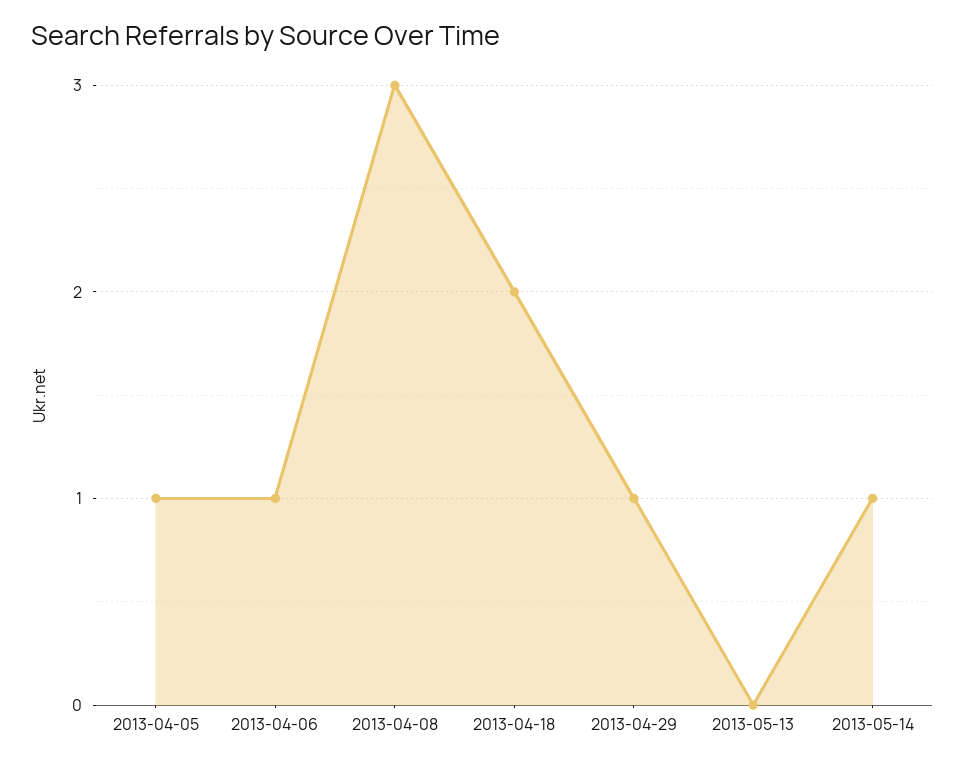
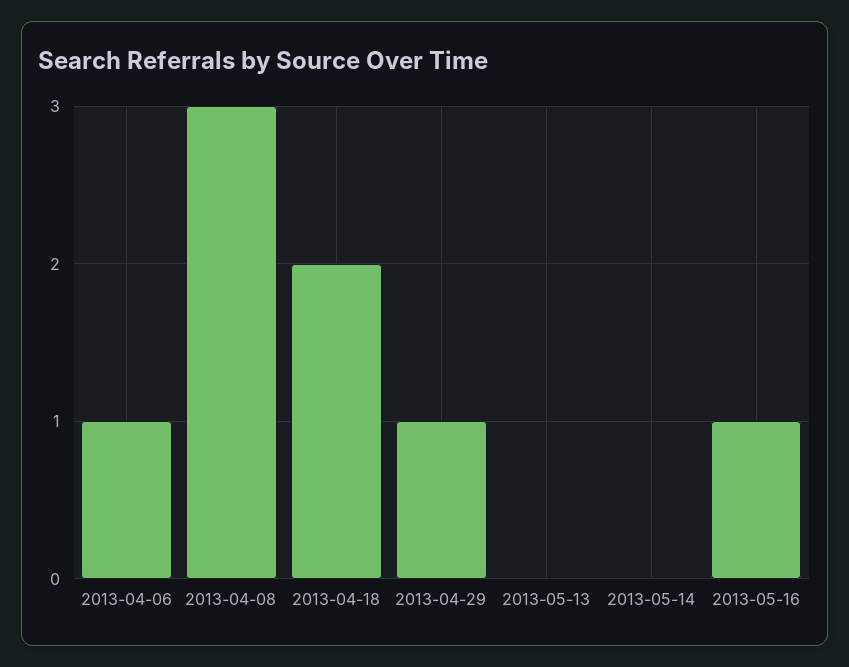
2013-04-05: 1 -> none
2013-05-14: 1 -> 0
2013-05-16: none -> 1

